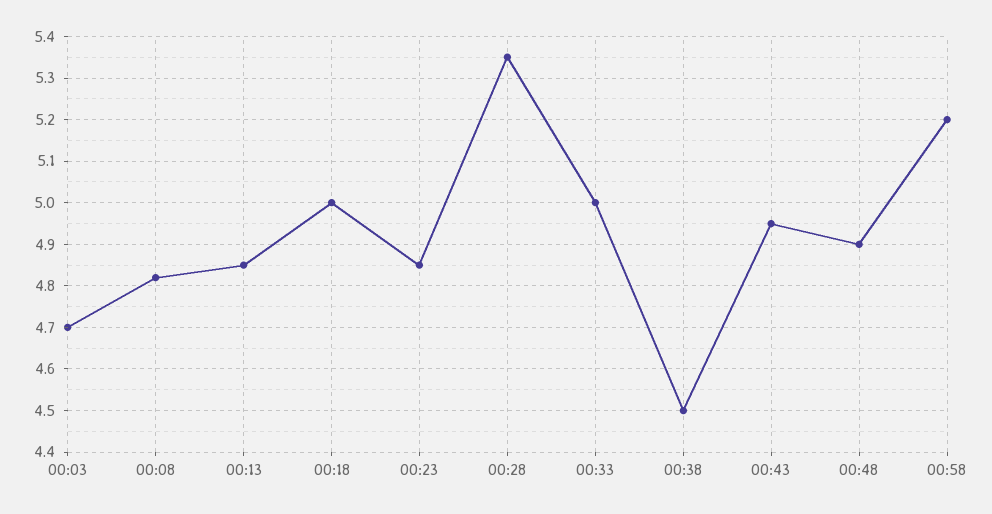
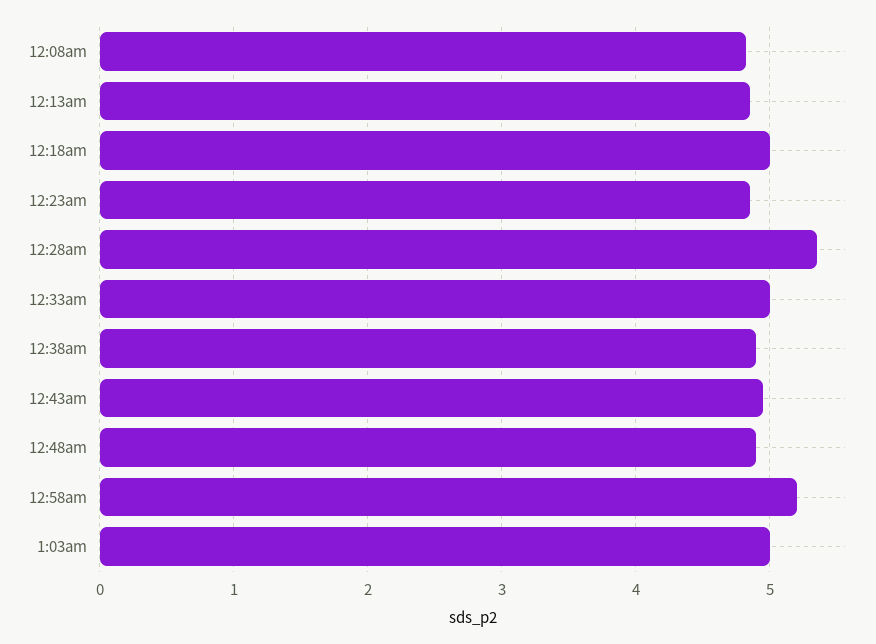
00:03: 4.7 -> none
00:38: 4.5 -> 4.9
1:03am: none -> 5

